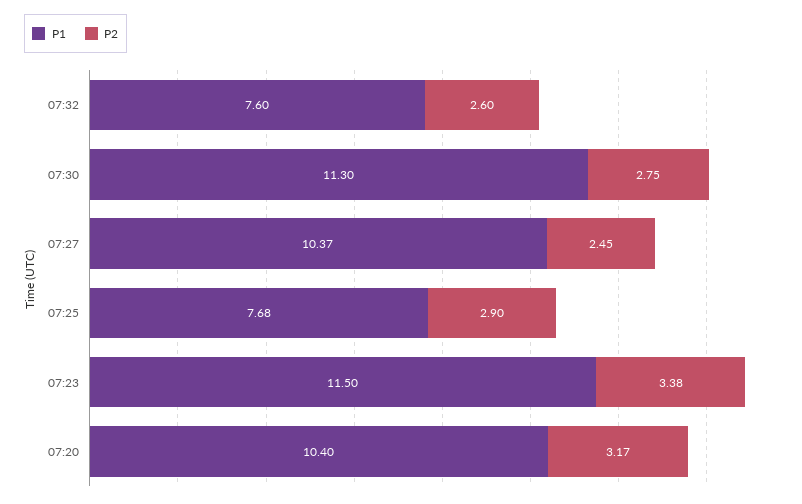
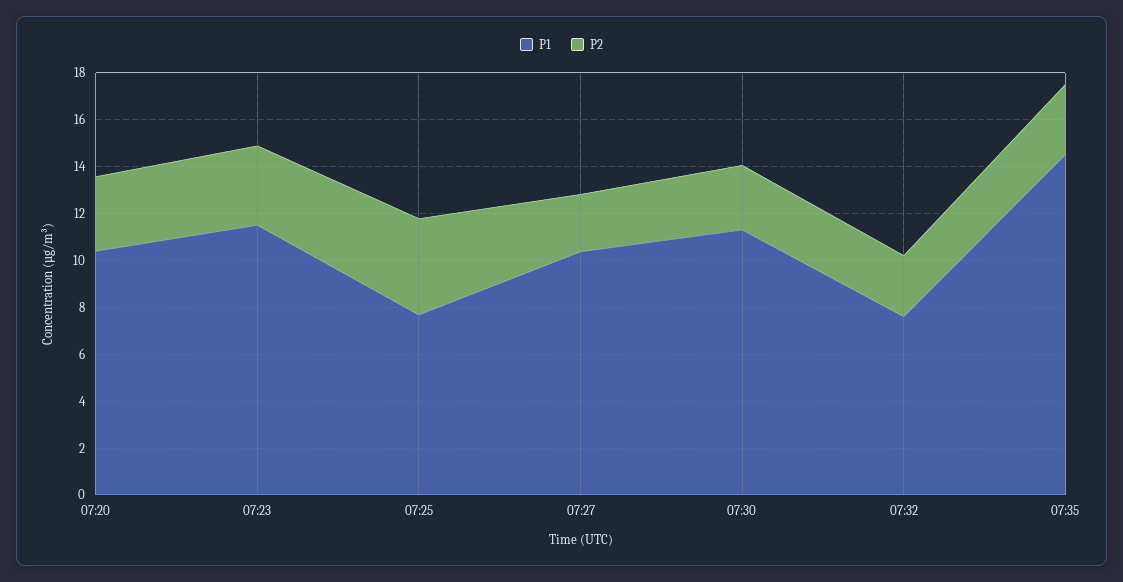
P2, 07:25: 2.9 -> 4
P1, 07:35: none -> 14.5
P2, 07:35: none -> 3

